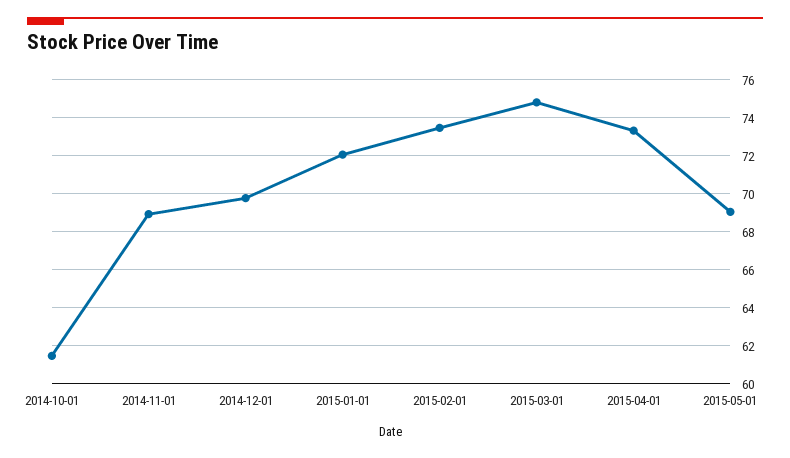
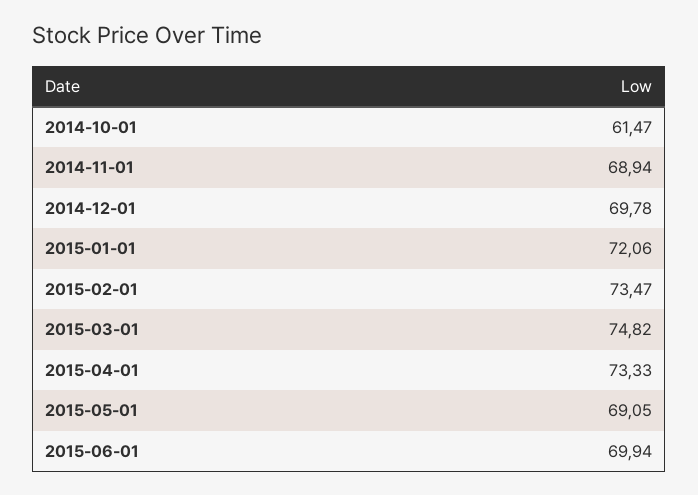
2015-06-01: none -> 69.94

